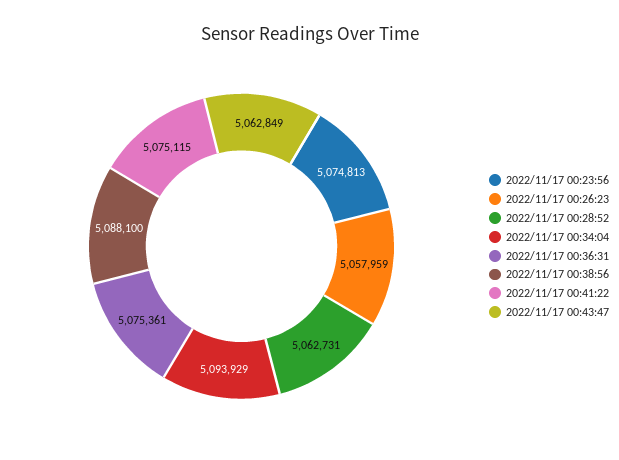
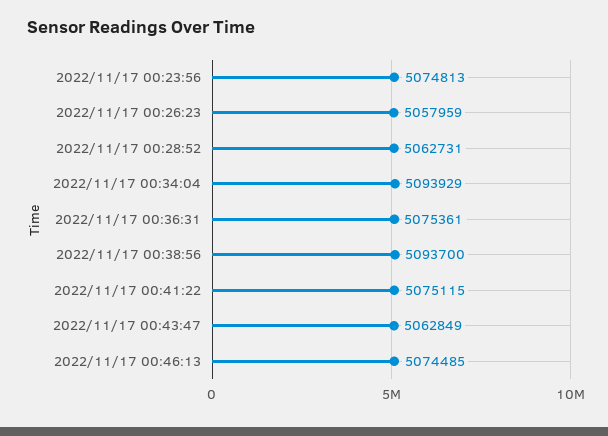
2022/11/17 00:38:56: 5088100 -> 5093700
2022/11/17 00:46:13: none -> 5074485

